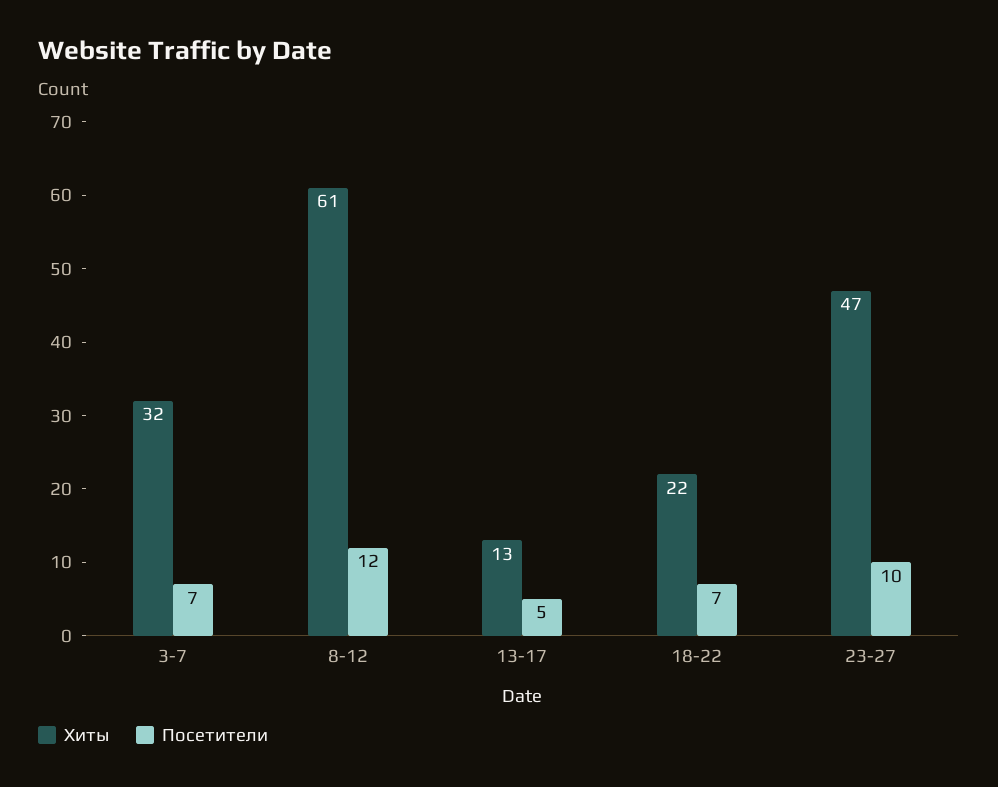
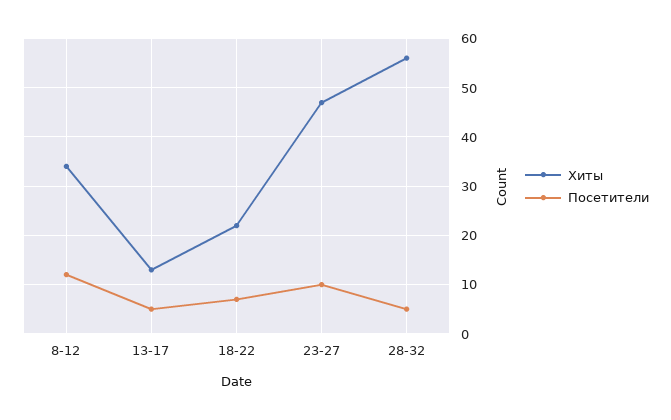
Хиты, 3-7: 32 -> none
Посетители, 3-7: 7 -> none
Хиты, 8-12: 61 -> 35
Хиты, 28-32: none -> 55
Посетители, 28-32: none -> 5

